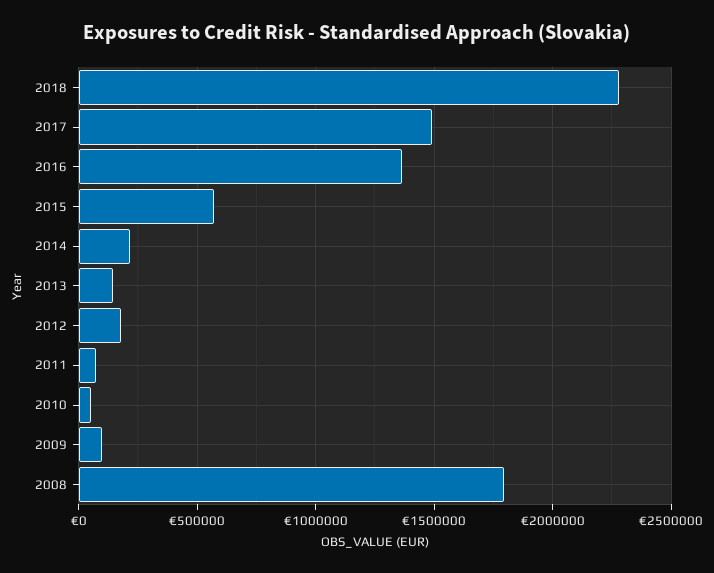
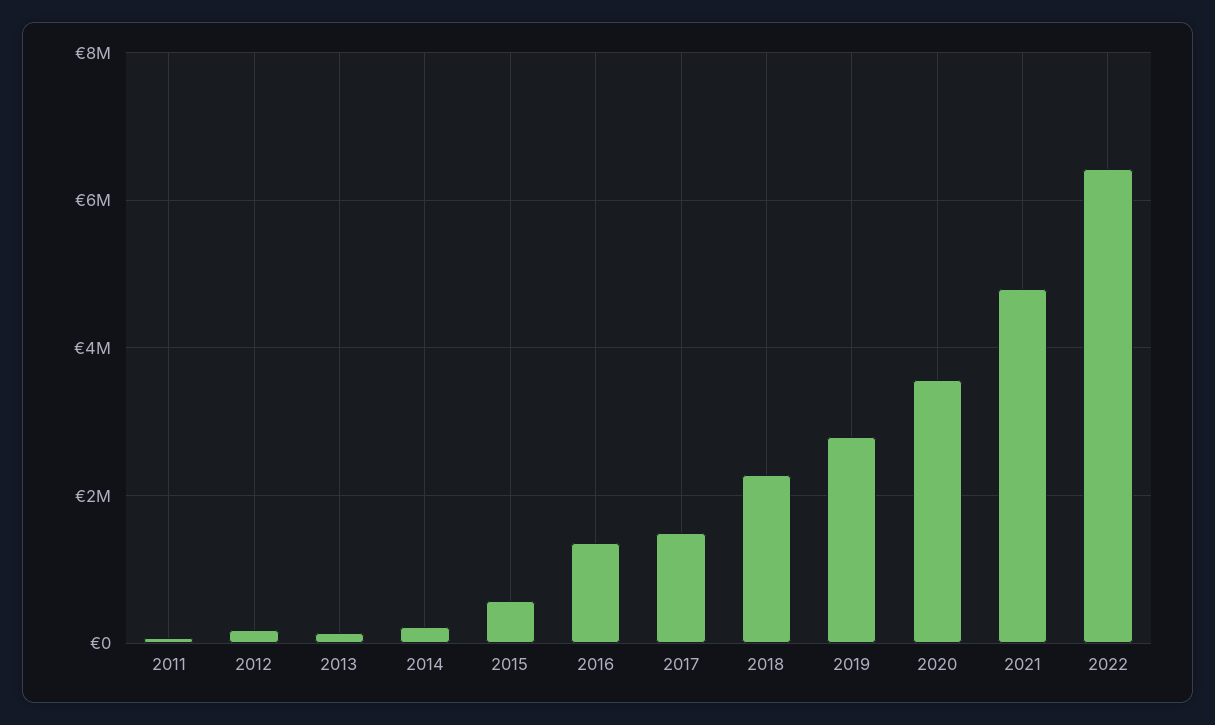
2010: 50000 -> none
2009: 100000 -> none
2008: 1800000 -> none
2019: none -> 2800000
2020: none -> 3600000
2021: none -> 4800000
2022: none -> 6400000

